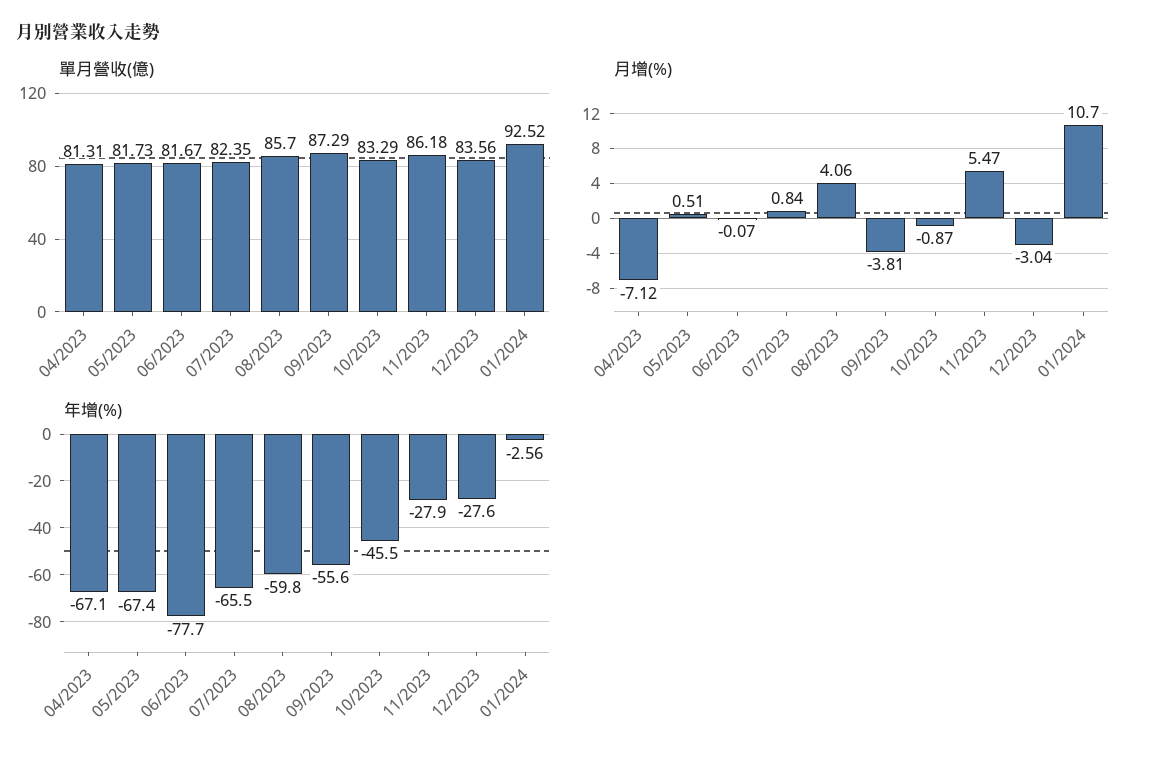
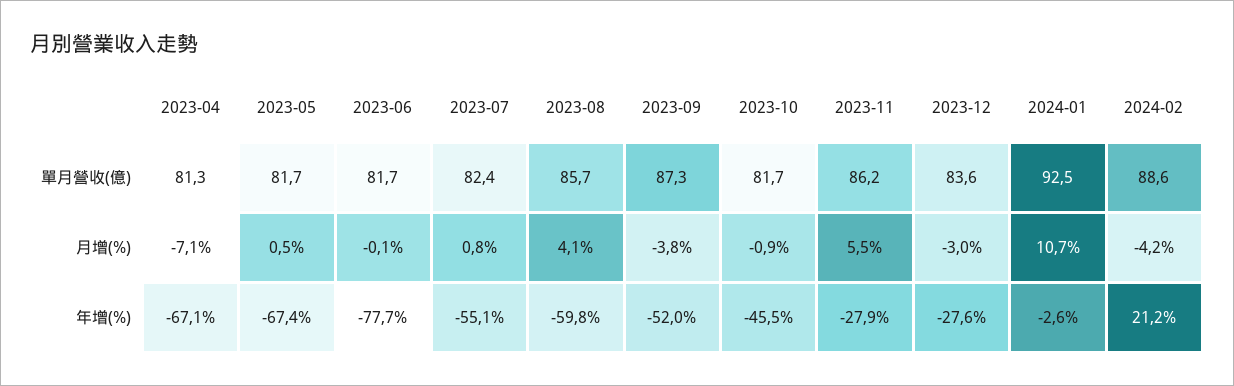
單月營收(億), 10/2023: 83.29 -> 81.7
年增(%), 07/2023: -65.5 -> -55.1
年增(%), 09/2023: -55.6 -> -52
單月營收(億), 2024-02: none -> 88.6
月增(%), 2024-02: none -> -4.2
年增(%), 2024-02: none -> 21.2

